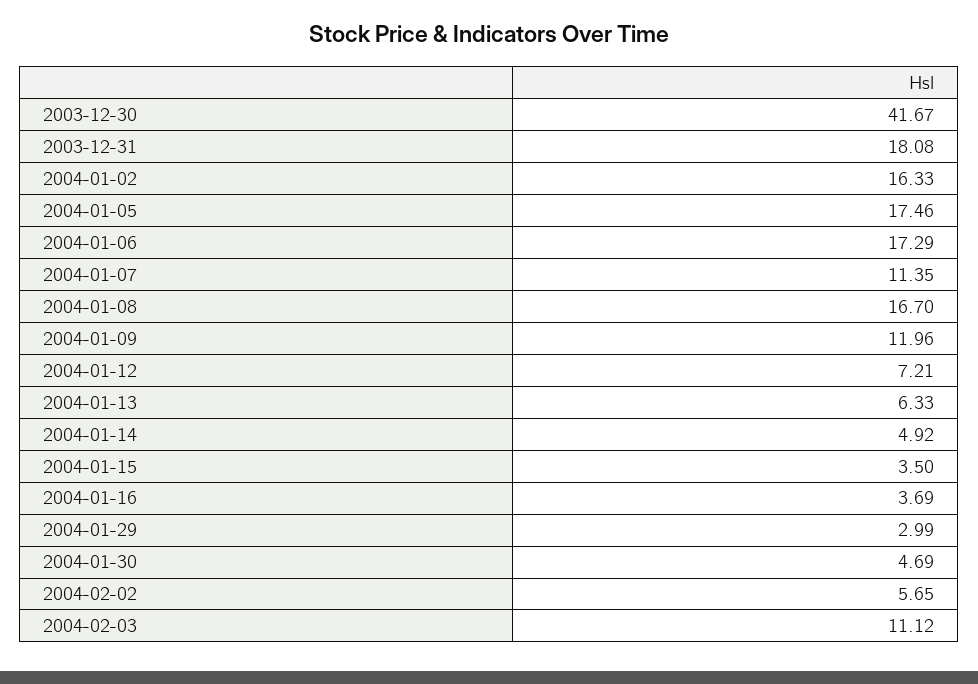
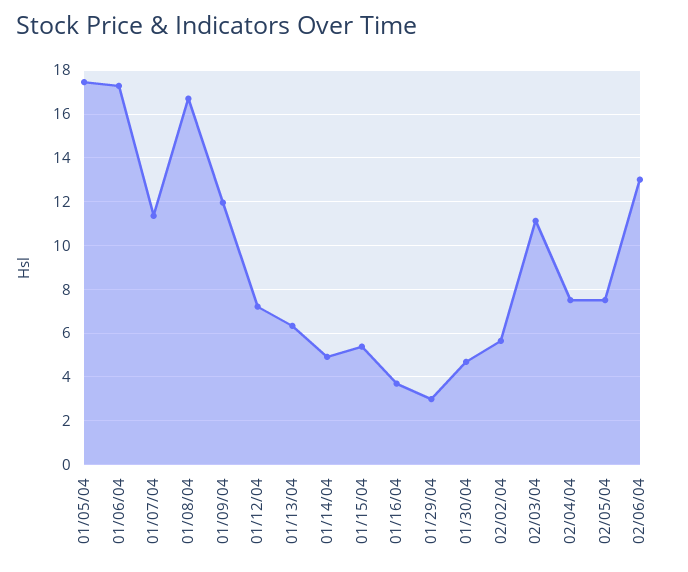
2003-12-30: 41.67 -> none
2003-12-31: 18.08 -> none
2004-01-02: 16.33 -> none
2004-01-15: 3.5 -> 5.5
02/04/04: none -> 7.5
02/05/04: none -> 7.5
02/06/04: none -> 13

